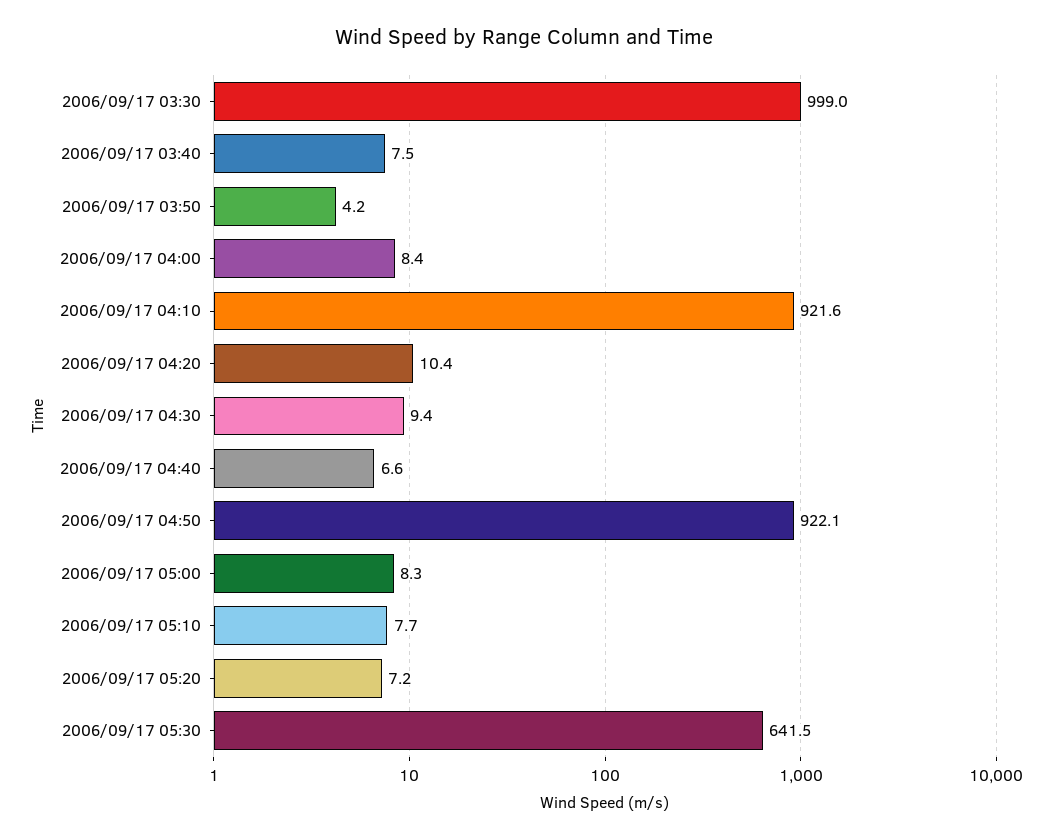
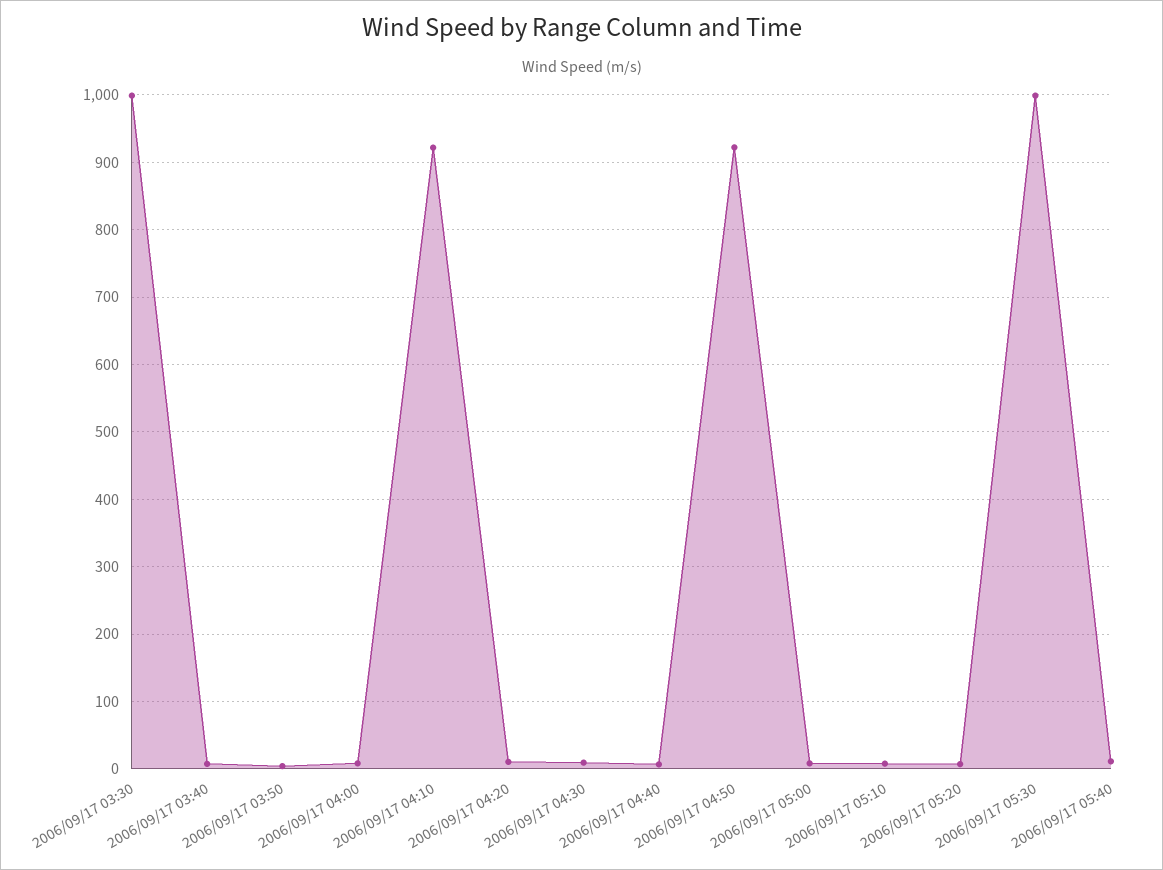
2006/09/17 05:30: 641.5 -> 1000
2006/09/17 05:40: none -> 10

